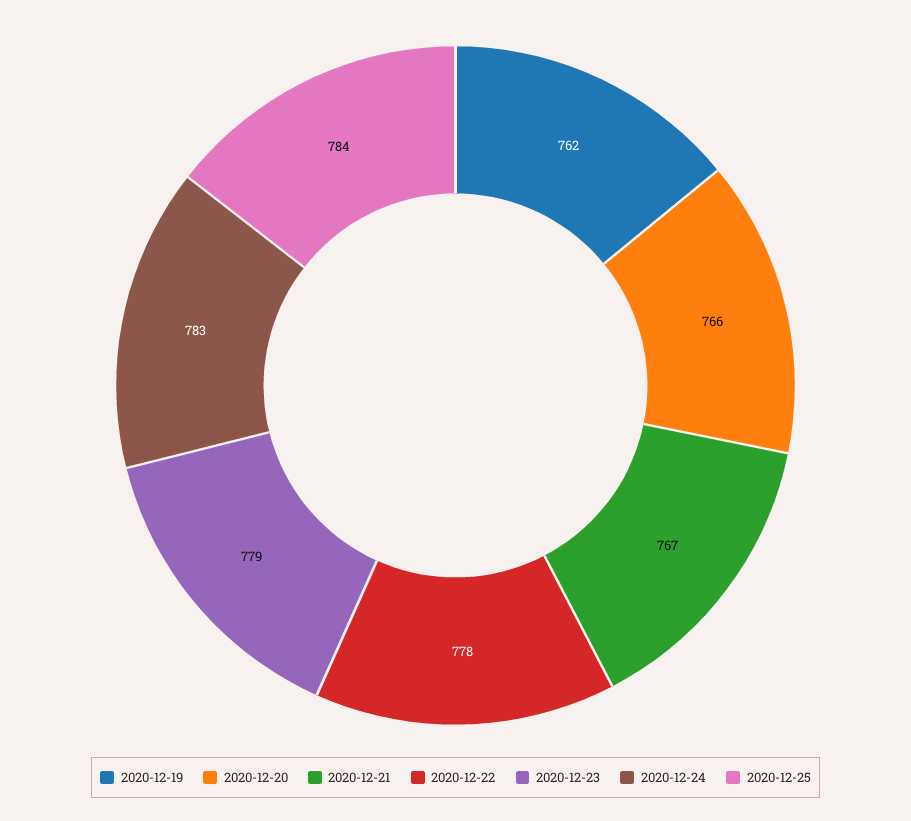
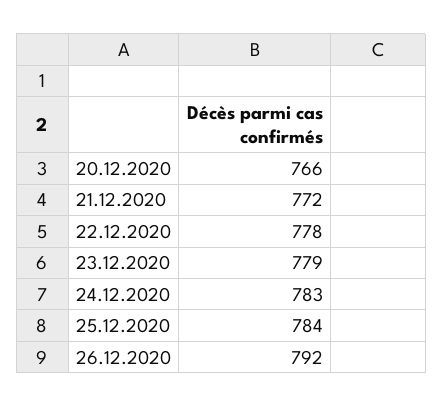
2020-12-19: 762 -> none
2020-12-21: 767 -> 772
26.12.2020: none -> 792

